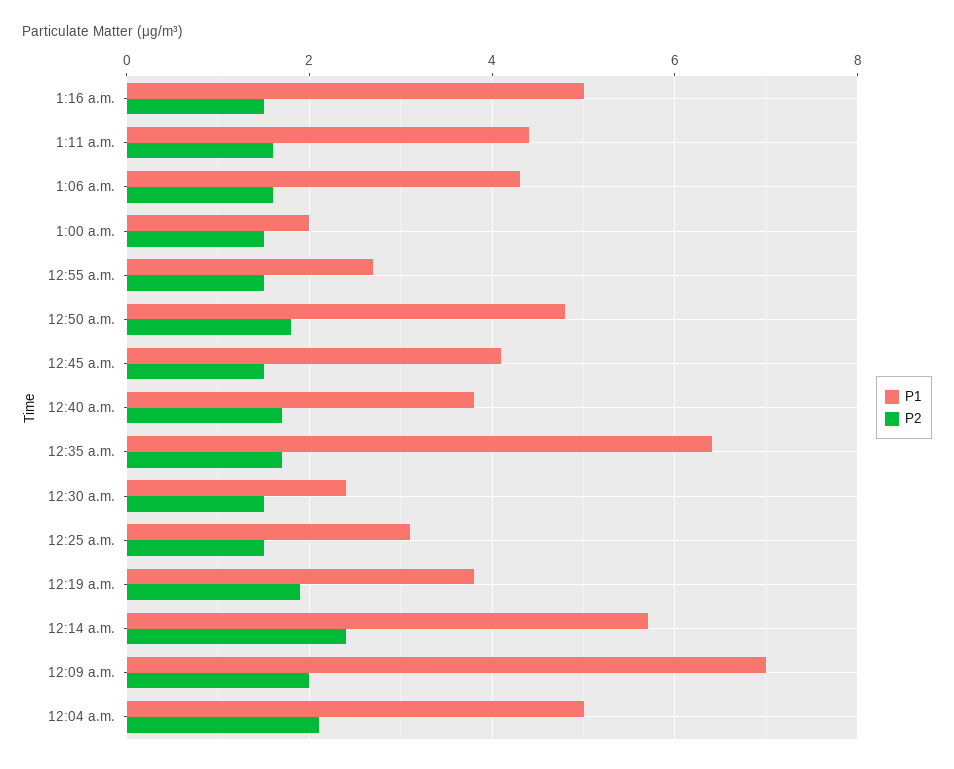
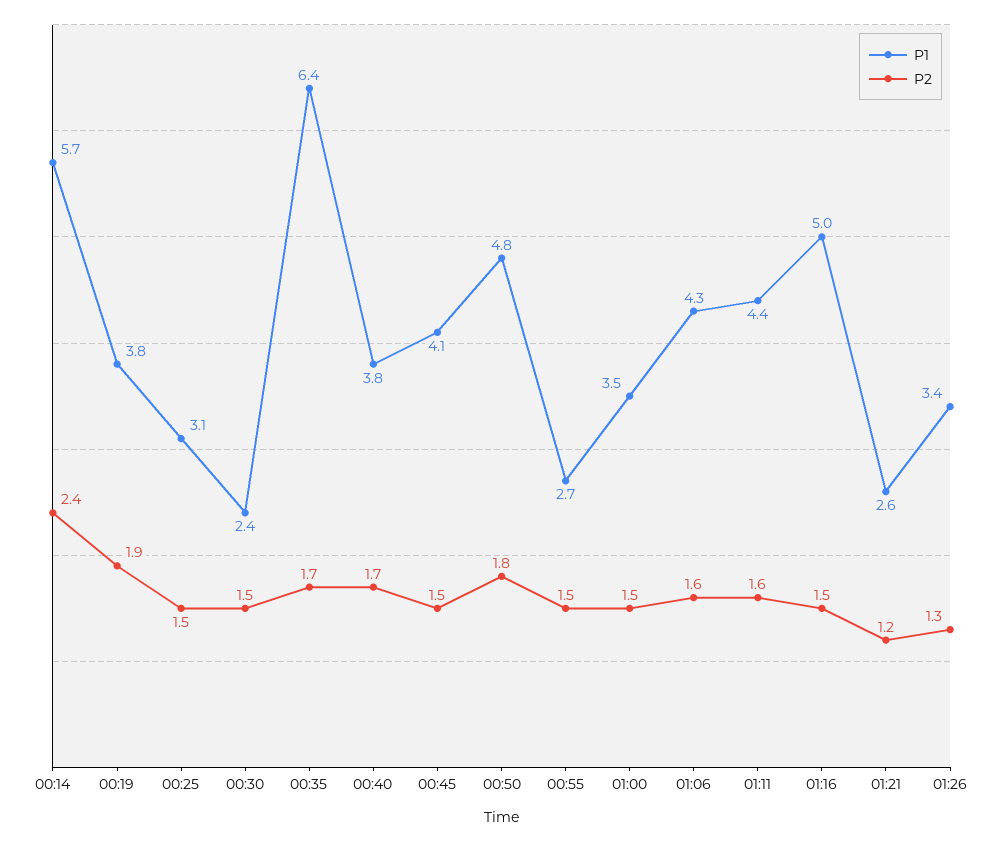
P1, 1:00 a.m.: 2 -> 3.5
P1, 12:09 a.m.: 7 -> none
P2, 12:09 a.m.: 2 -> none
P1, 12:04 a.m.: 5 -> none
P2, 12:04 a.m.: 2 -> none
P1, 01:21: none -> 2.6
P2, 01:21: none -> 1.2
P1, 01:26: none -> 3.4
P2, 01:26: none -> 1.3

